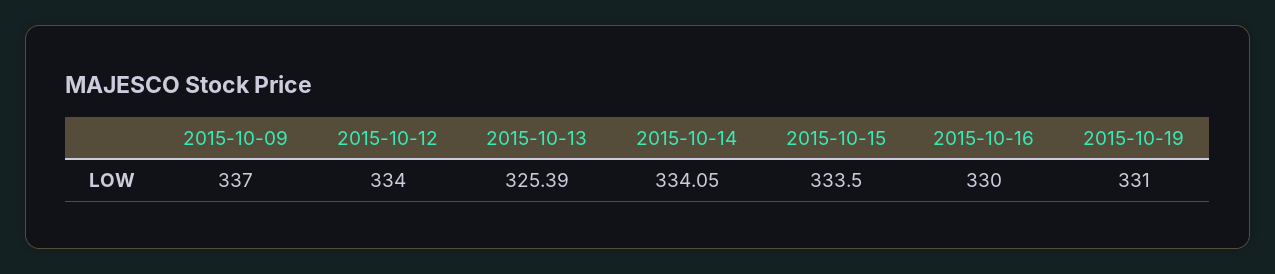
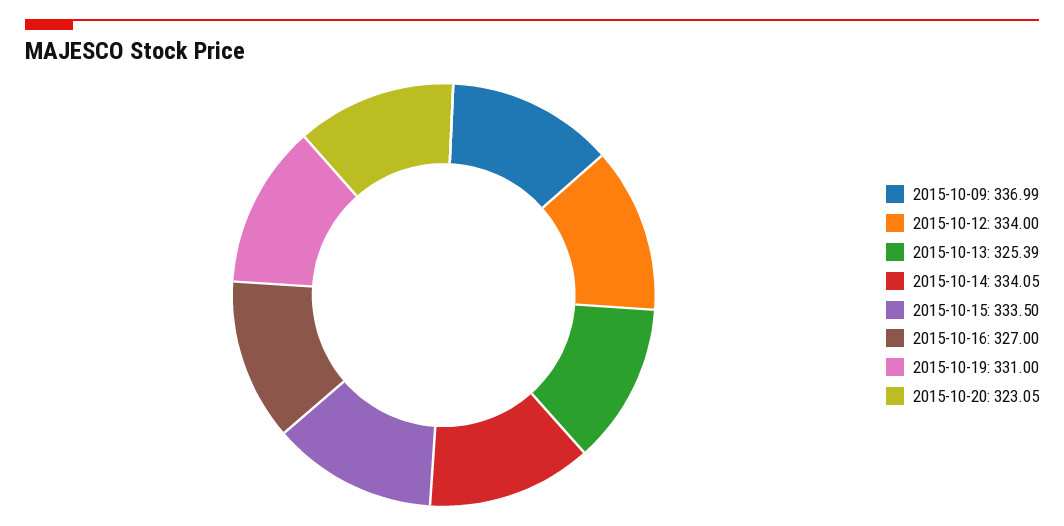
2015-10-09: 337 -> 336.99
2015-10-16: 330 -> 327
2015-10-20: none -> 323.05

